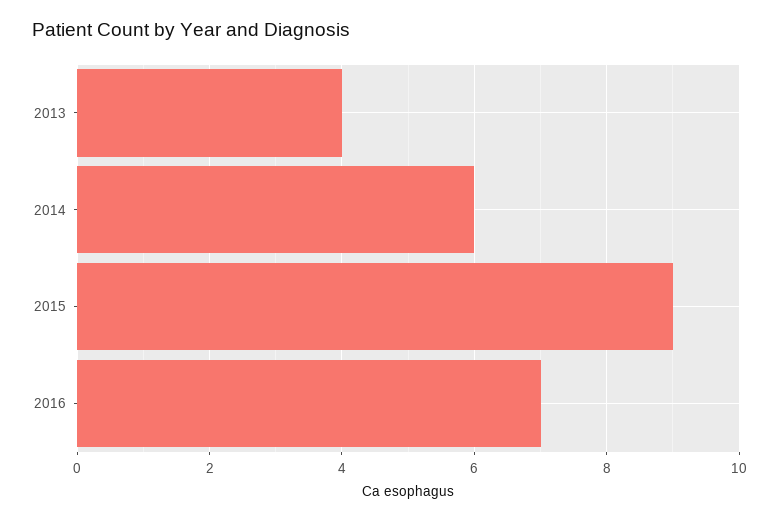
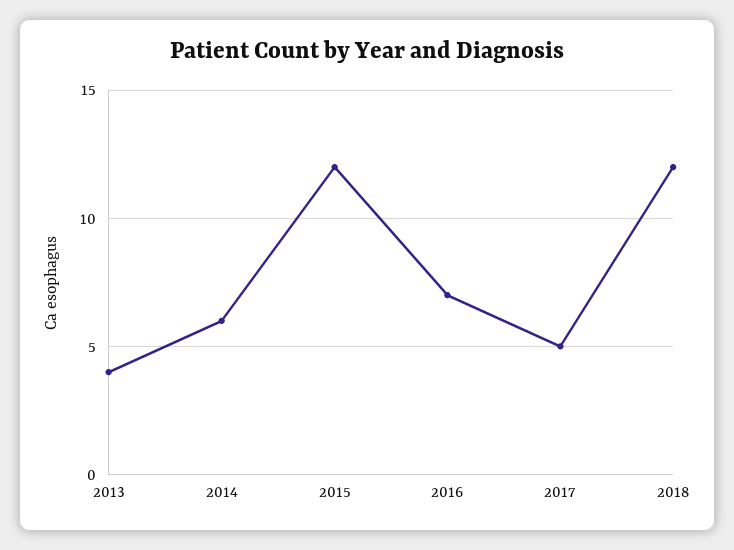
2015: 9 -> 12
2017: none -> 5
2018: none -> 12

